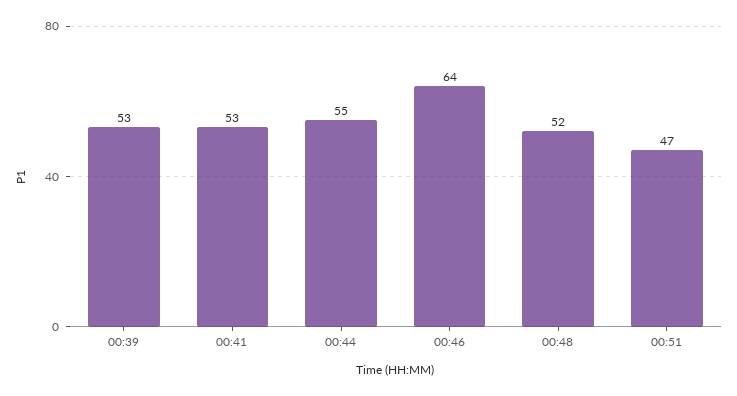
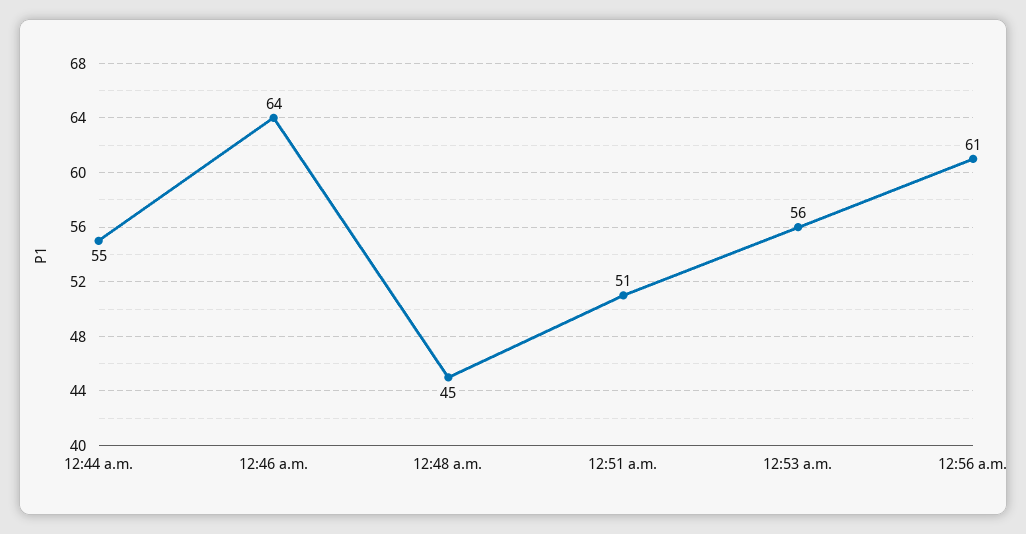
00:39: 53 -> none
00:41: 53 -> none
00:48: 52 -> 45
00:51: 47 -> 51
12:53 a.m.: none -> 56
12:56 a.m.: none -> 61

